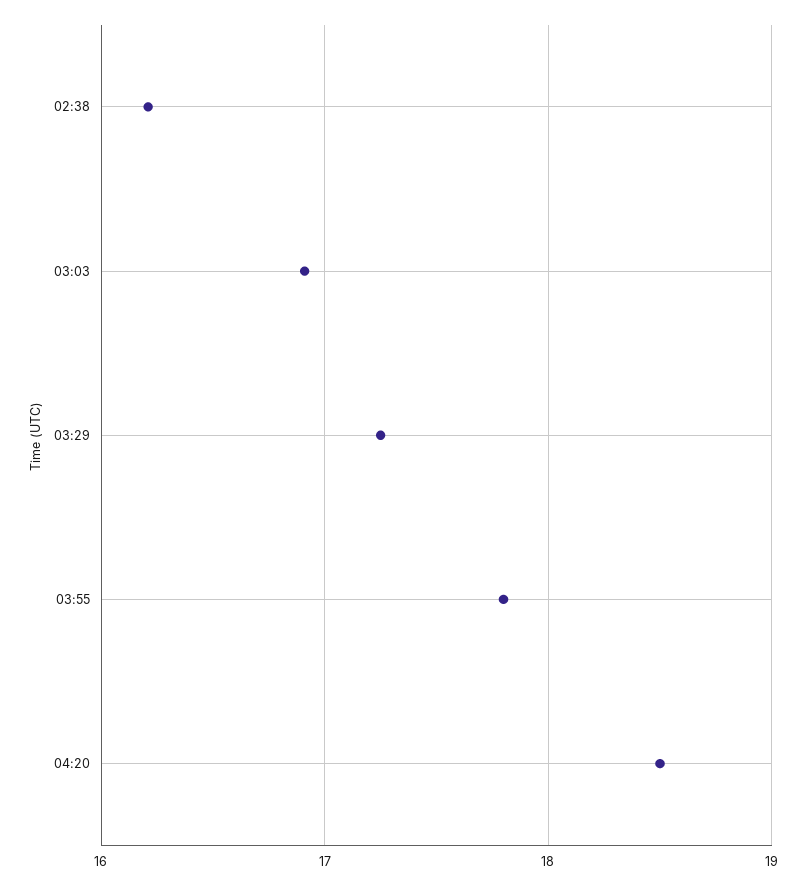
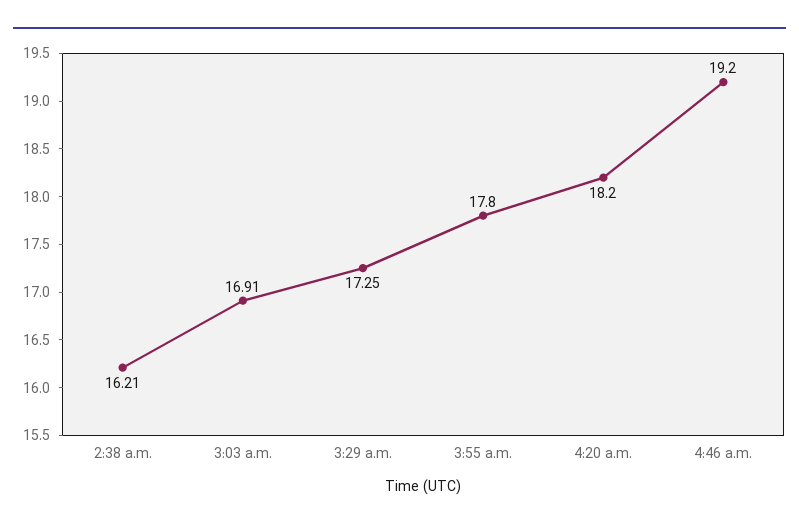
04:20: 18.5 -> 18.2
4:46 a.m.: none -> 19.2

